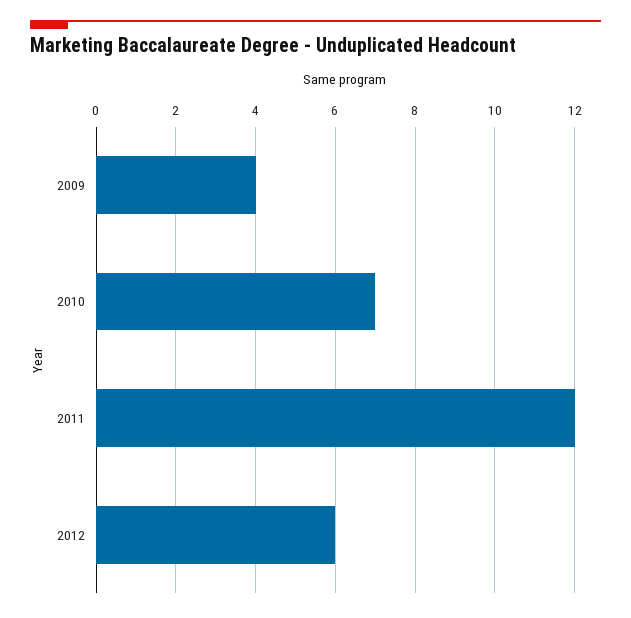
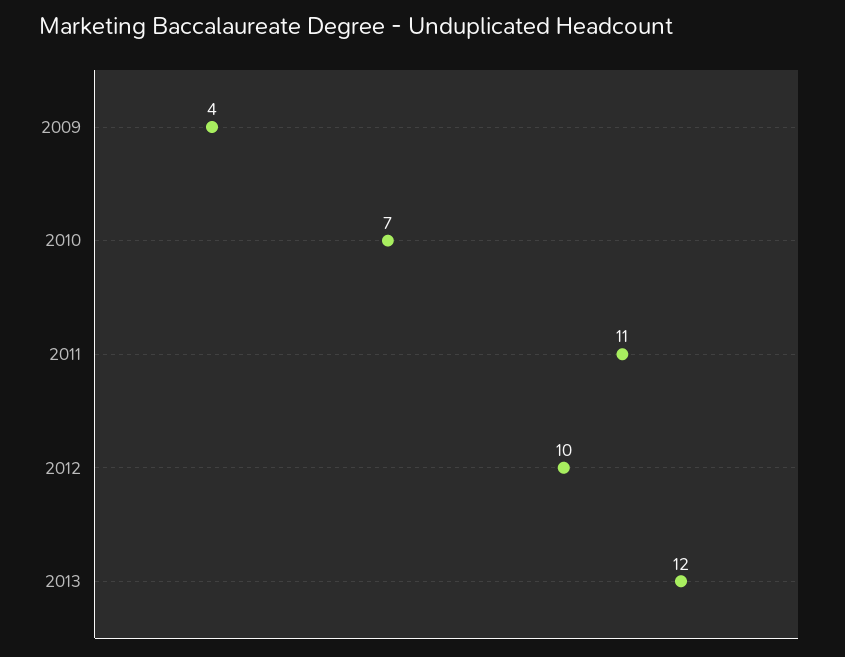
2011: 12 -> 11
2012: 6 -> 10
2013: none -> 12

